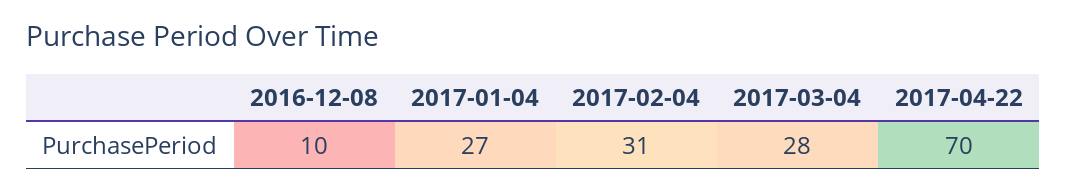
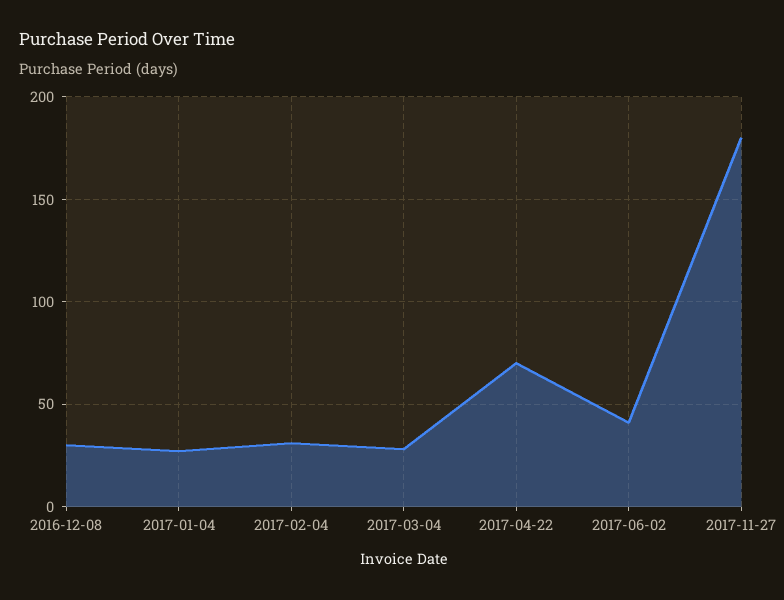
2016-12-08: 10 -> 30
2017-06-02: none -> 40
2017-11-27: none -> 180

